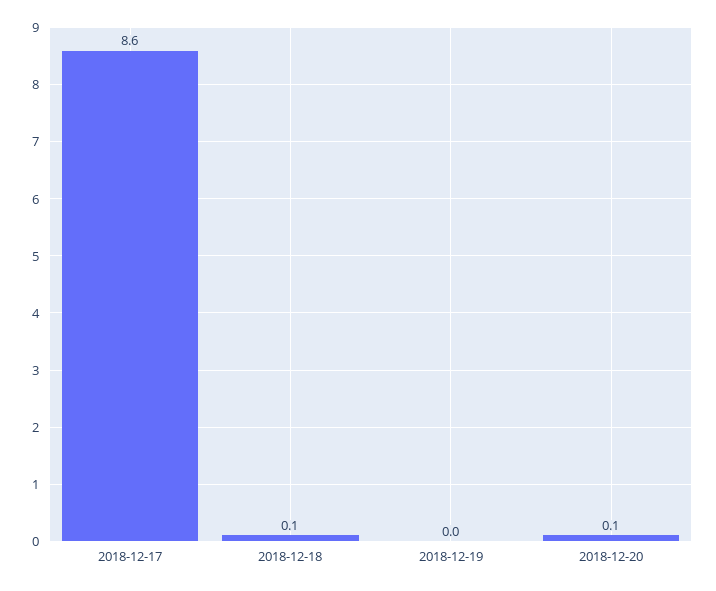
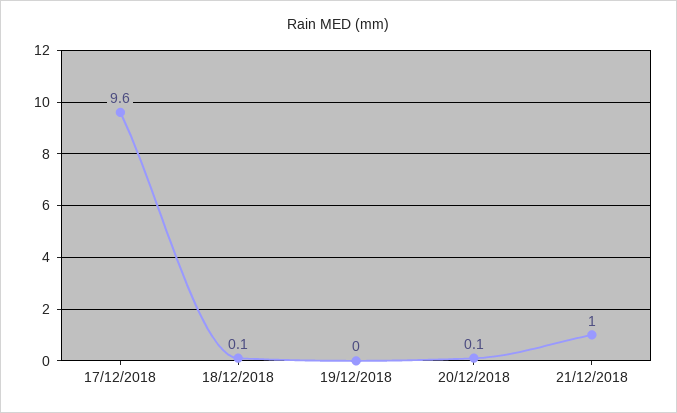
2018-12-17: 8.6 -> 9.6
21/12/2018: none -> 1

